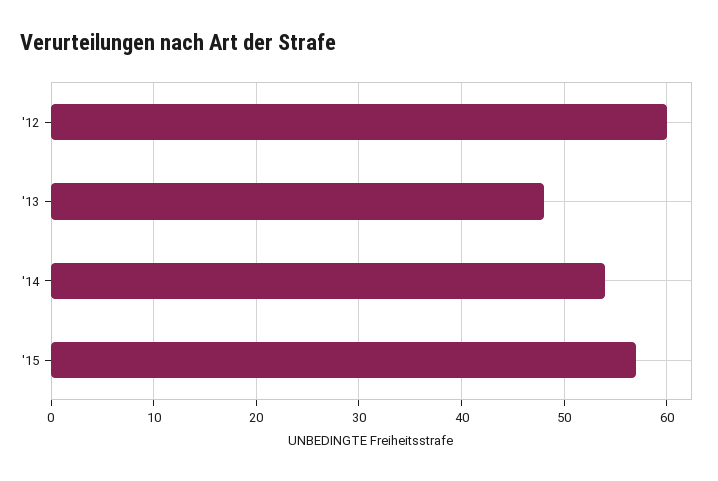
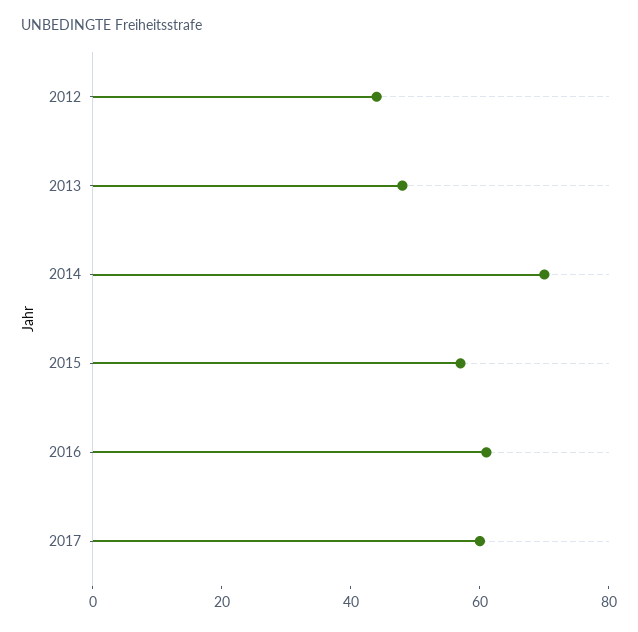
'12: 60 -> 45
'14: 54 -> 70
2016: none -> 60
2017: none -> 60

